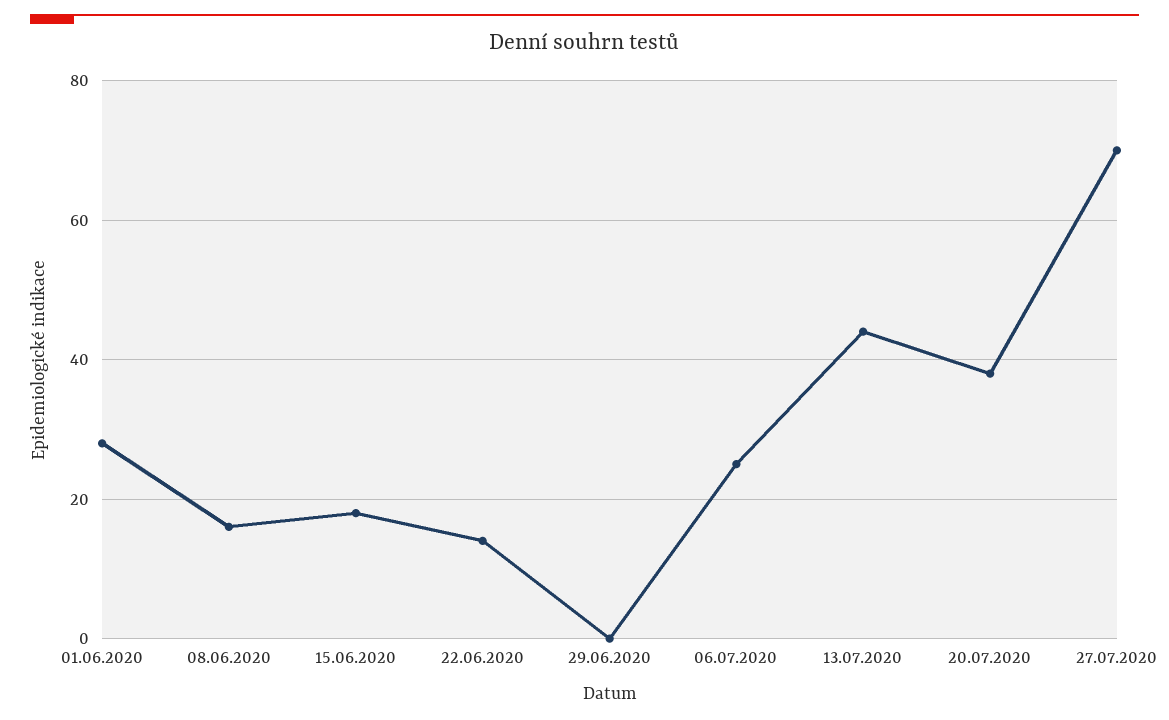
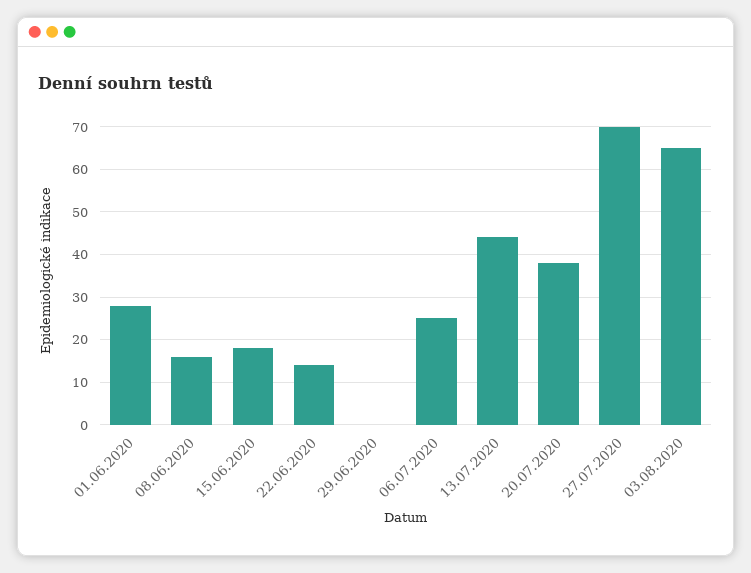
03.08.2020: none -> 65

